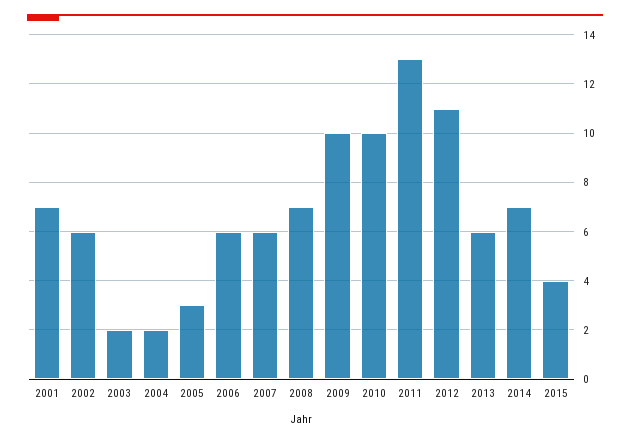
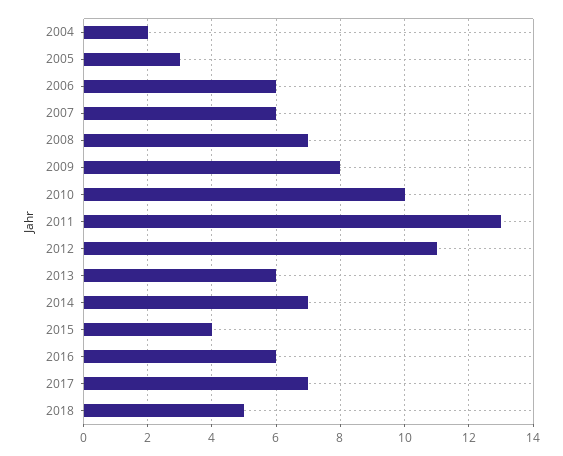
2001: 7 -> none
2002: 6 -> none
2003: 2 -> none
2009: 10 -> 8
2016: none -> 6
2017: none -> 7
2018: none -> 5

